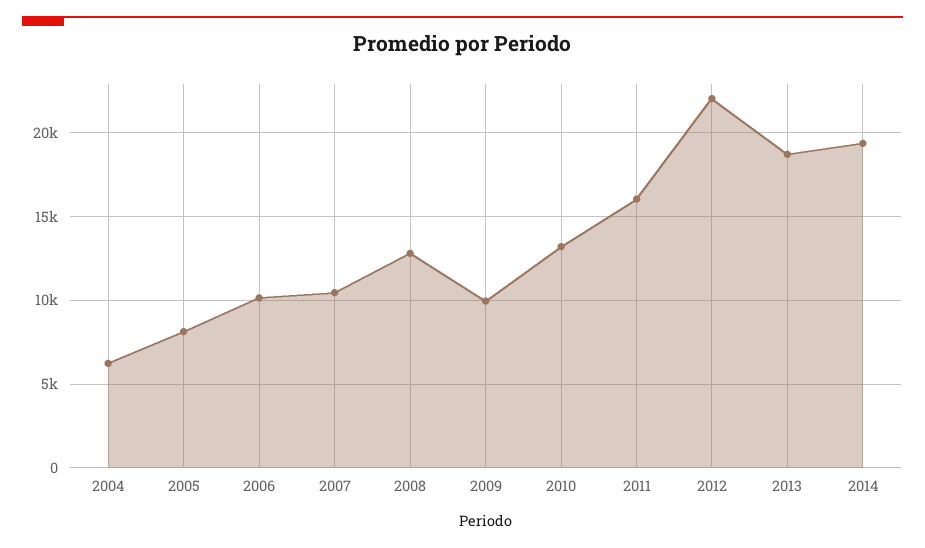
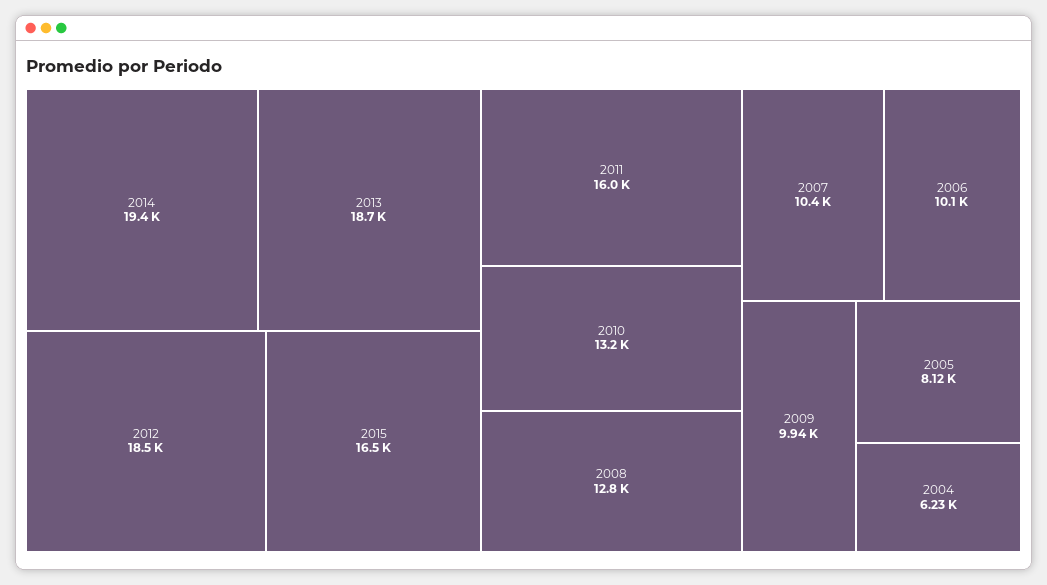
2012: 22000 -> 18500
2015: none -> 16500

